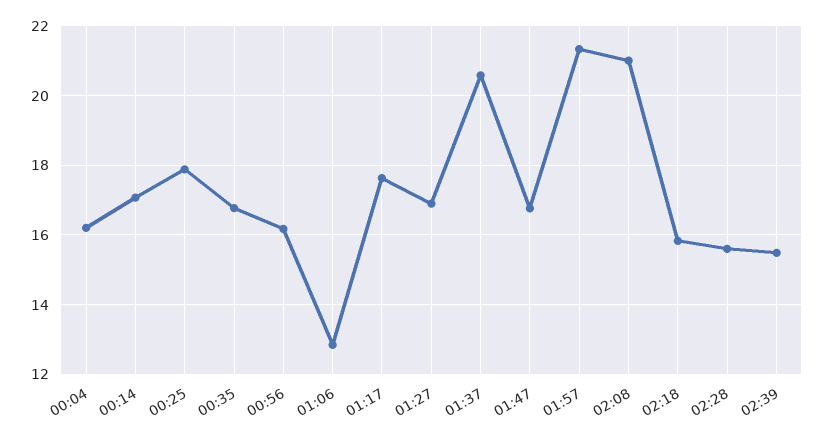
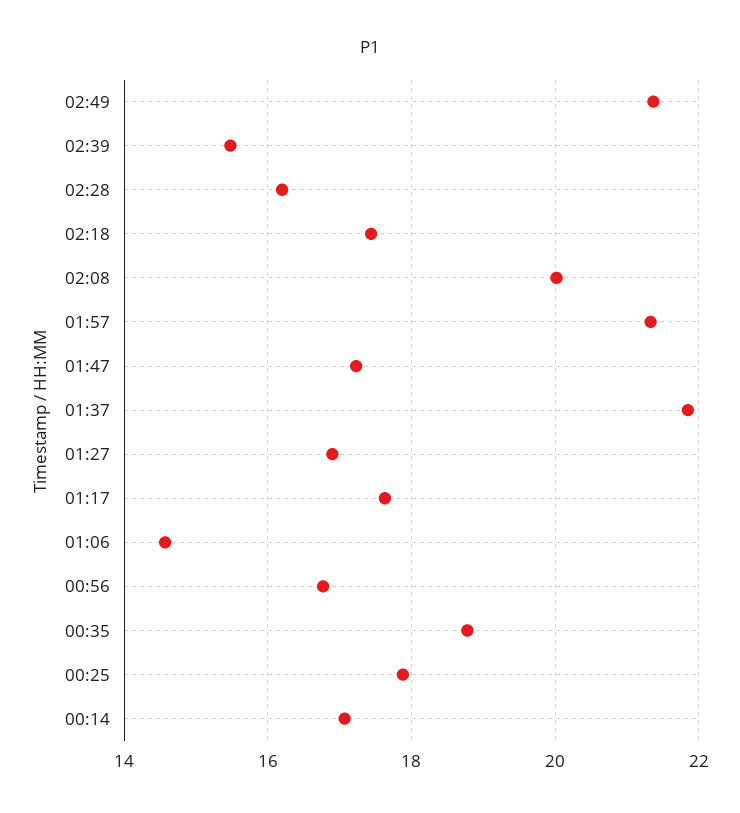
00:04: 16.2 -> none
00:35: 16.8 -> 18.8
00:56: 16.2 -> 16.8
01:06: 12.8 -> 14.6
01:37: 20.6 -> 21.8
01:47: 16.8 -> 17.2
02:08: 21 -> 20
02:18: 15.8 -> 17.4
02:28: 15.6 -> 16.2
02:49: none -> 21.4

